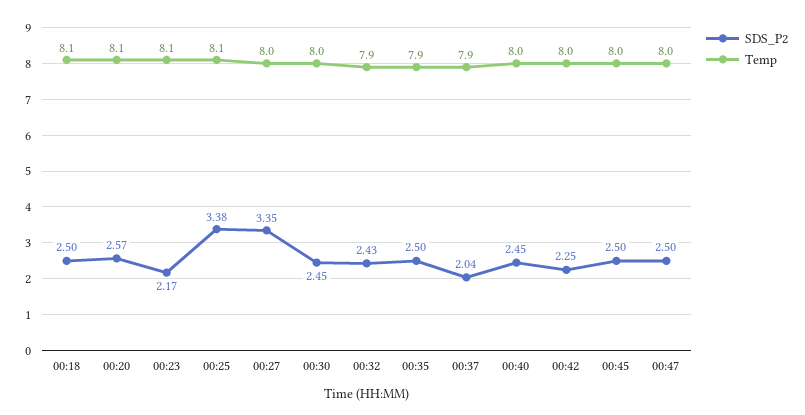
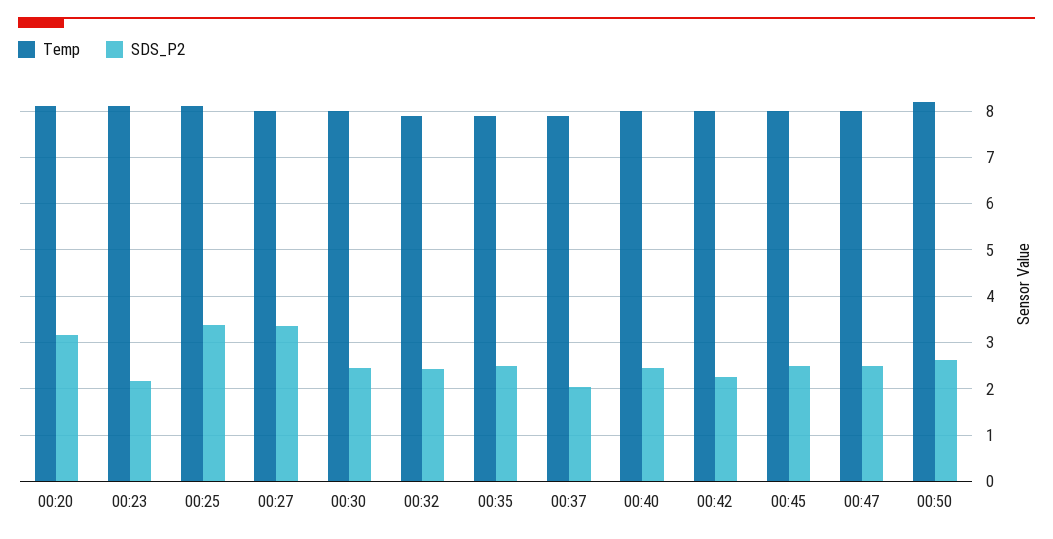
SDS_P2, 00:18: 2.5 -> none
Temp, 00:18: 8.1 -> none
SDS_P2, 00:20: 2.57 -> 3.2
Temp, 00:50: none -> 8.2
SDS_P2, 00:50: none -> 2.6

